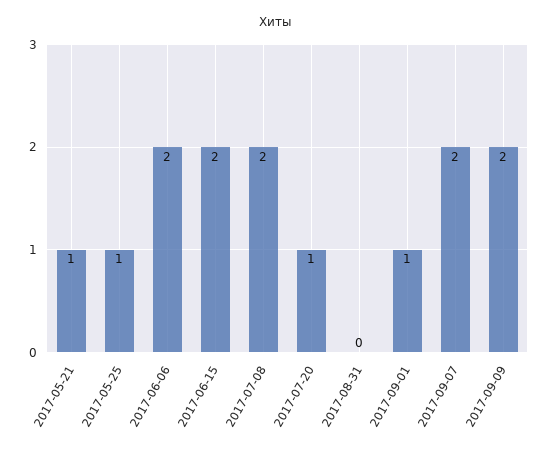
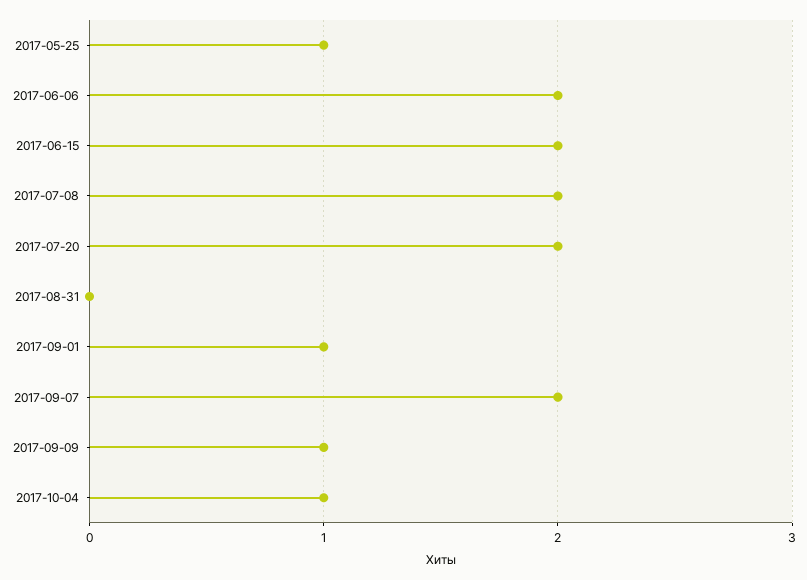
2017-05-21: 1 -> none
2017-07-20: 1 -> 2
2017-09-09: 2 -> 1
2017-10-04: none -> 1

